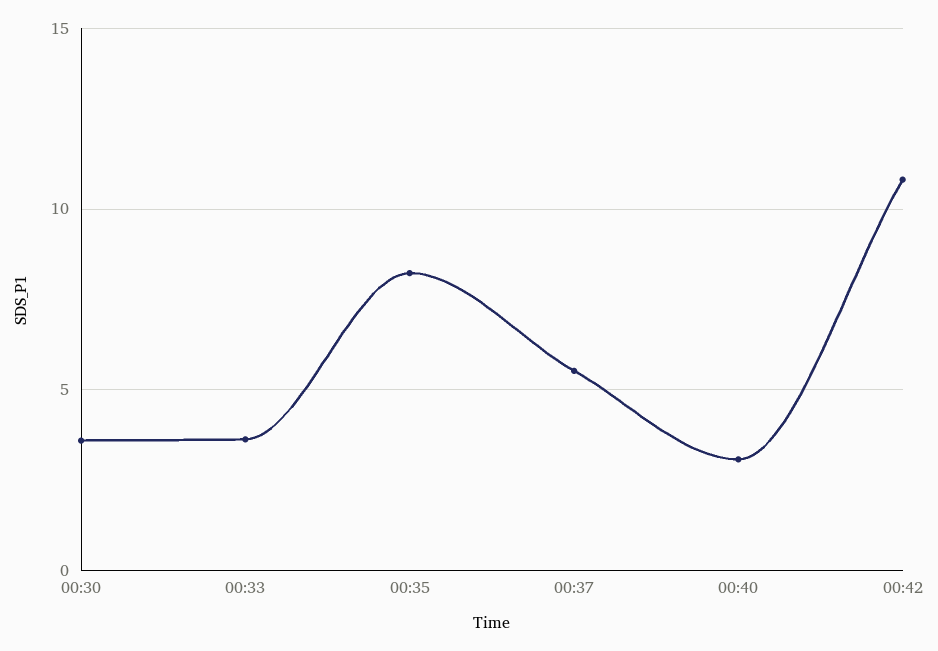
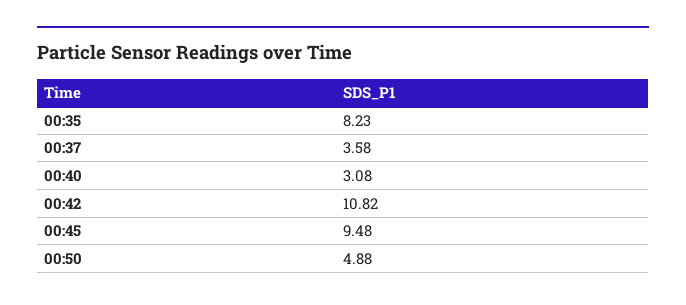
00:30: 3.5 -> none
00:33: 3.5 -> none
00:37: 5.5 -> 3.58
00:45: none -> 9.48
00:50: none -> 4.88

